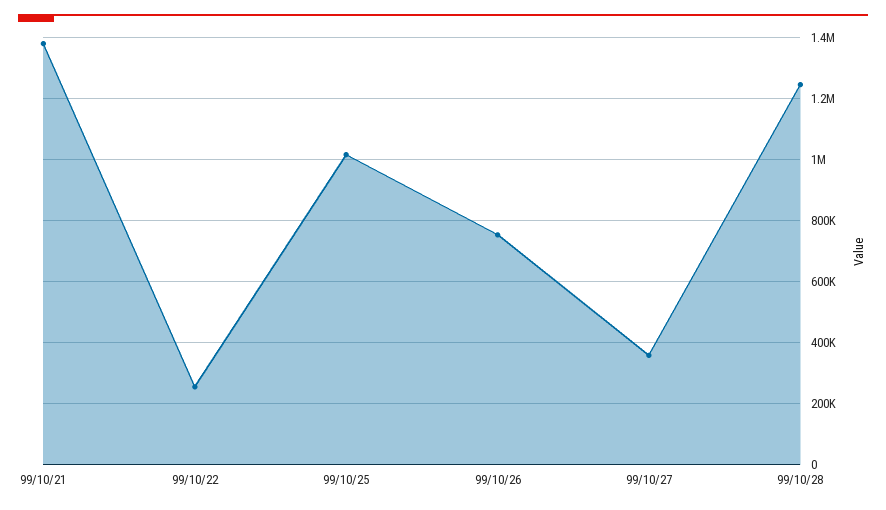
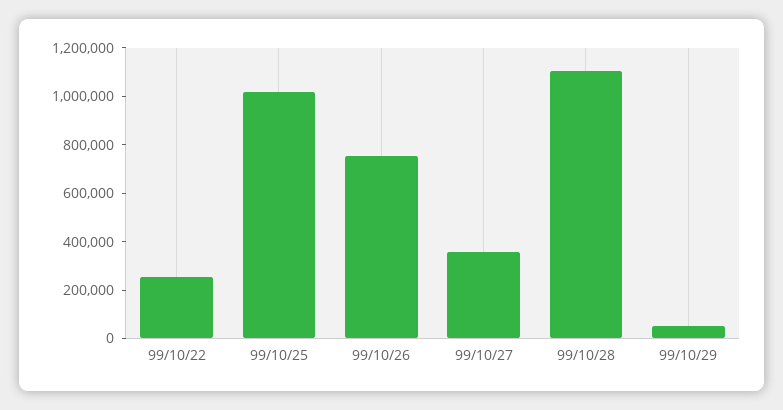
99/10/21: 1380000 -> none
99/10/28: 1240000 -> 1100000
99/10/29: none -> 50000

